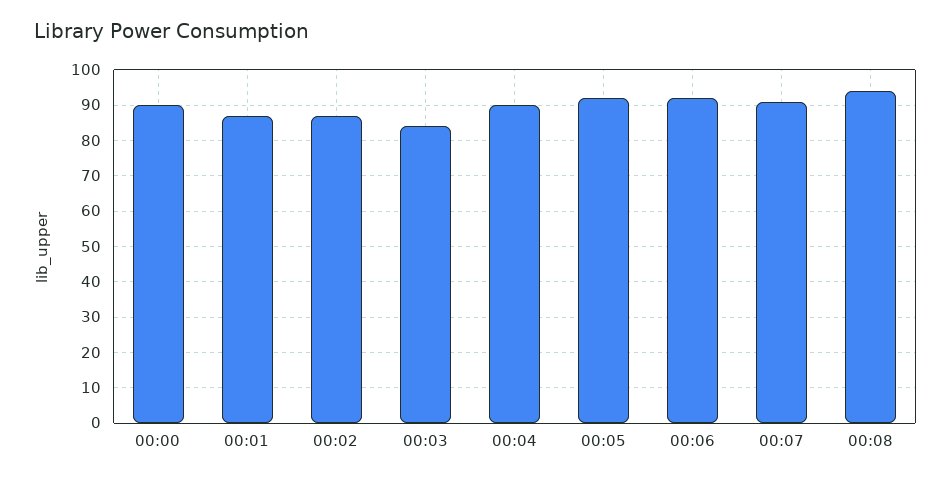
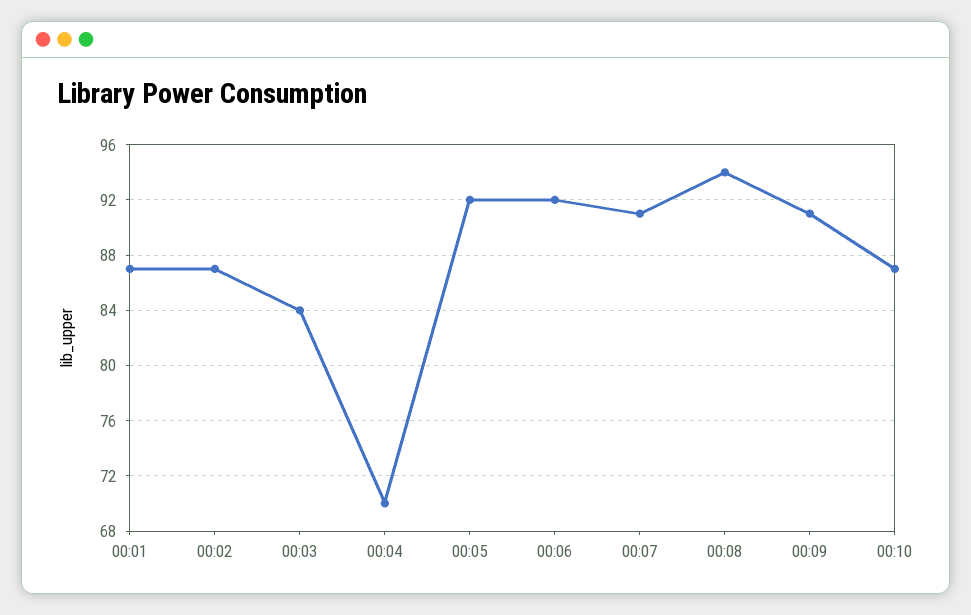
00:00: 90 -> none
00:04: 90 -> 70
00:09: none -> 91
00:10: none -> 87

